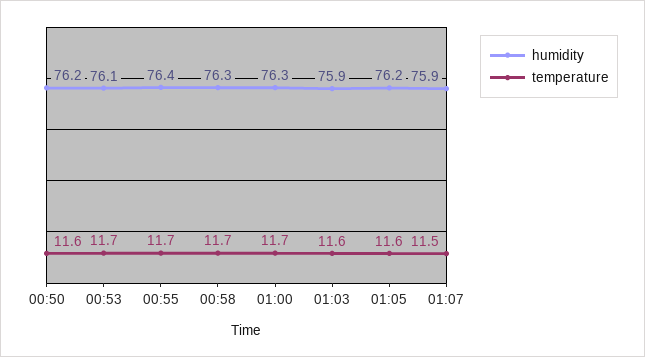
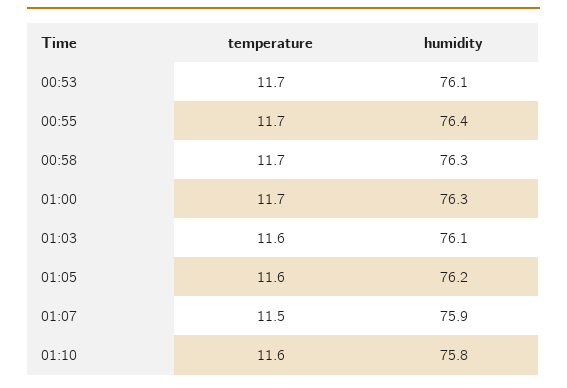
humidity, 00:50: 76.2 -> none
temperature, 00:50: 11.6 -> none
humidity, 01:03: 75.9 -> 76.1
temperature, 01:10: none -> 11.6
humidity, 01:10: none -> 75.8

